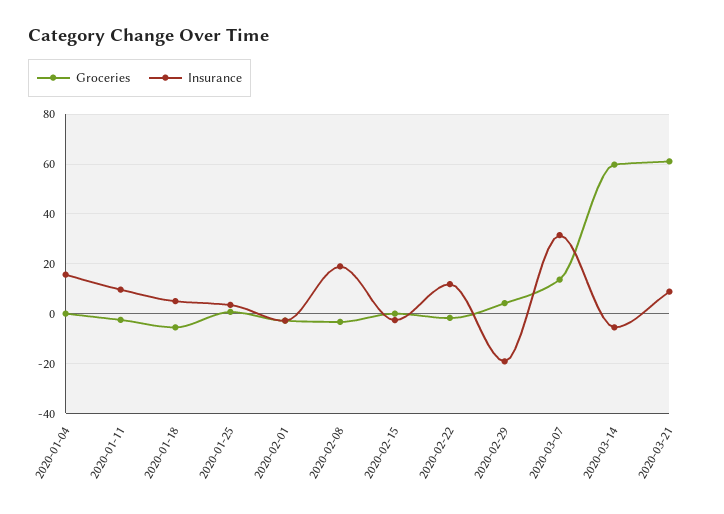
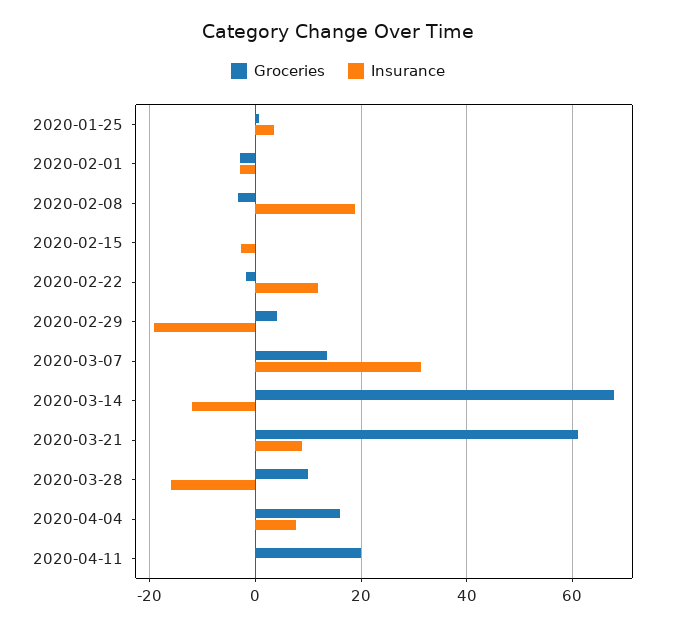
Groceries, 2020-01-04: 0 -> none
Insurance, 2020-01-04: 15 -> none
Groceries, 2020-01-11: -2.5 -> none
Insurance, 2020-01-11: 10 -> none
Groceries, 2020-01-18: -5 -> none
Insurance, 2020-01-18: 5 -> none
Groceries, 2020-03-14: 60 -> 68
Insurance, 2020-03-14: -5 -> -12
Groceries, 2020-03-28: none -> 10
Insurance, 2020-03-28: none -> -16
Groceries, 2020-04-04: none -> 16
Insurance, 2020-04-04: none -> 8
Groceries, 2020-04-11: none -> 20
Insurance, 2020-04-11: none -> 0

